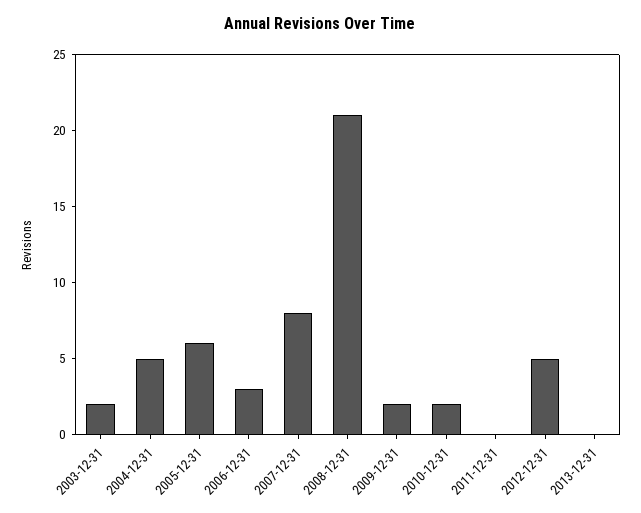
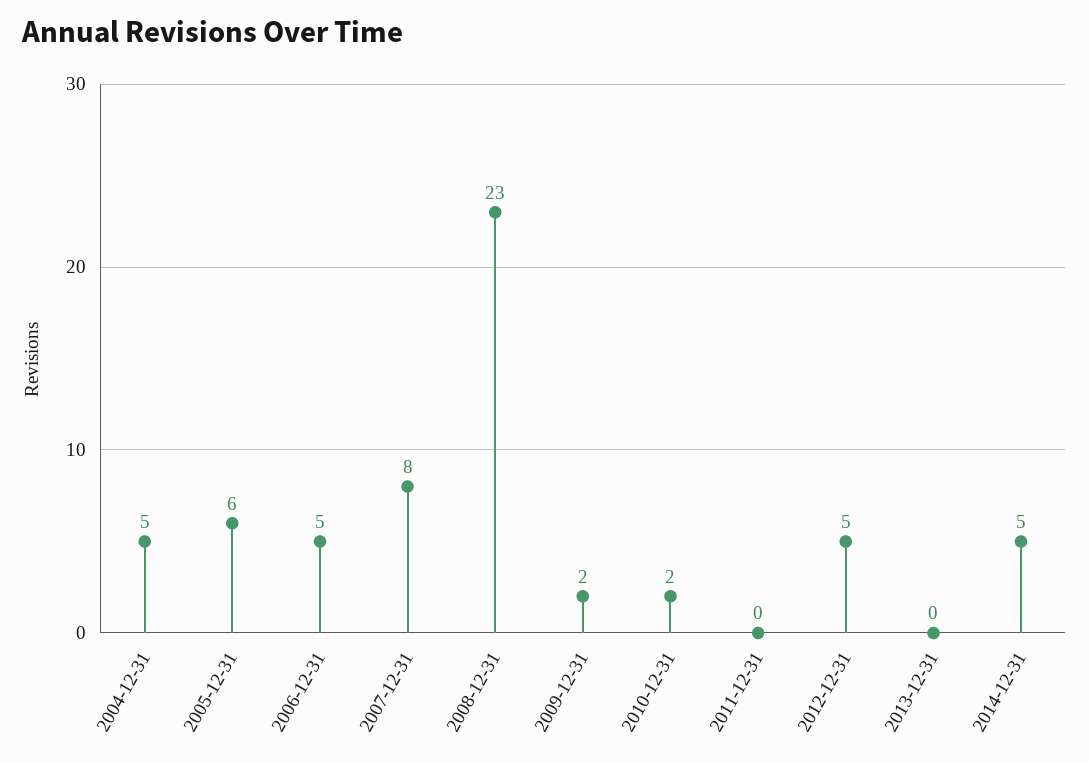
2003-12-31: 2 -> none
2006-12-31: 3 -> 5
2008-12-31: 21 -> 23
2014-12-31: none -> 5

